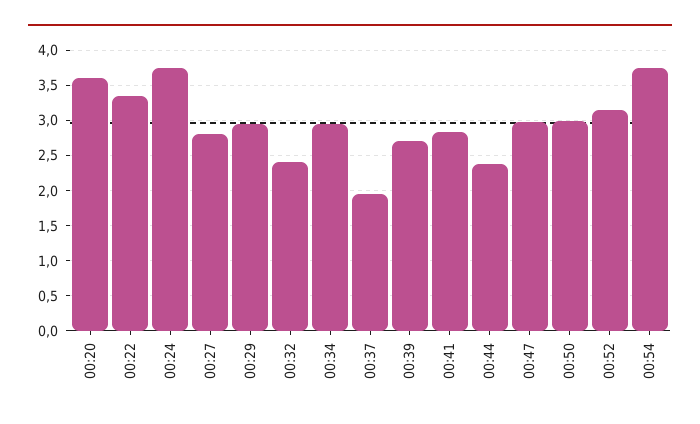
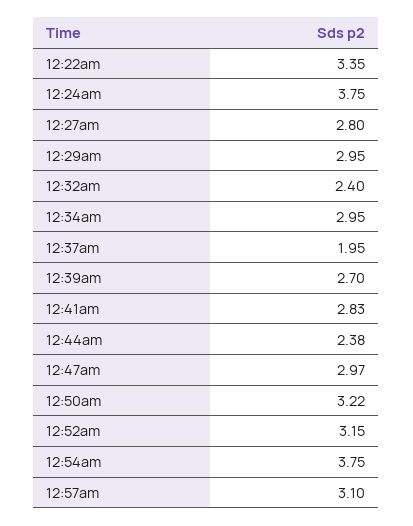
00:20: 3.6 -> none
00:50: 3 -> 3.22
12:57am: none -> 3.1

